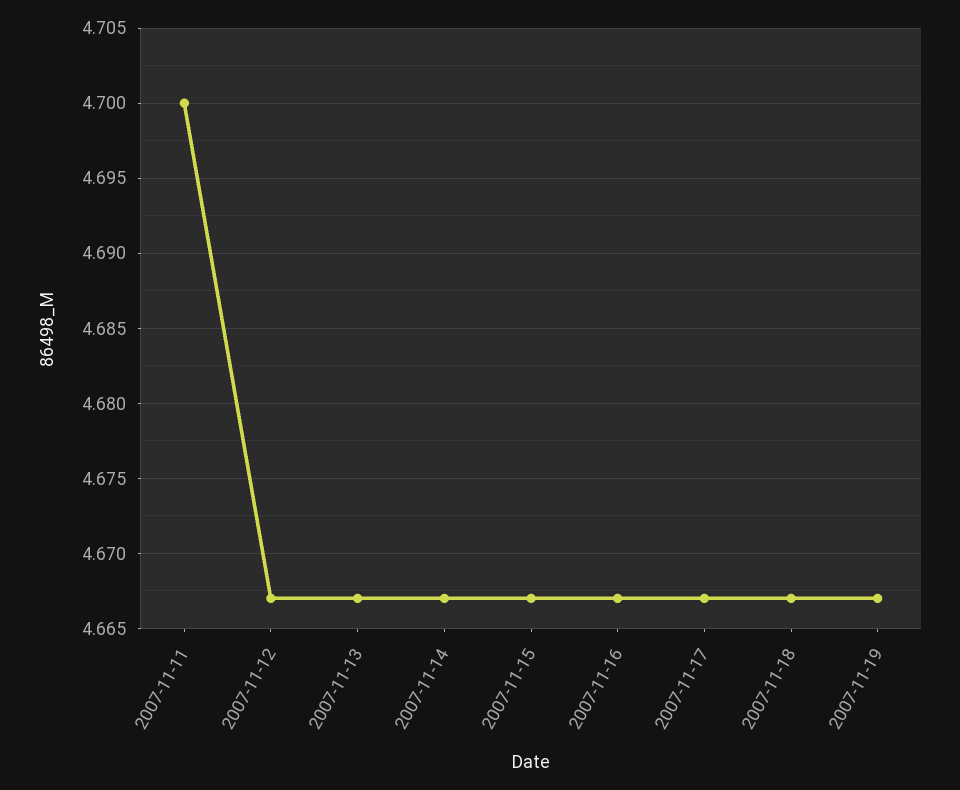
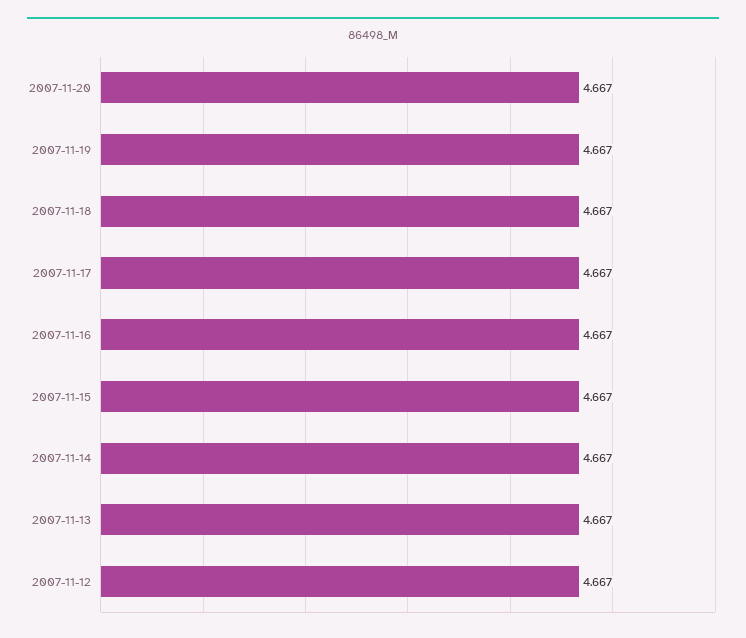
2007-11-11: 4.7 -> none
2007-11-20: none -> 4.667

